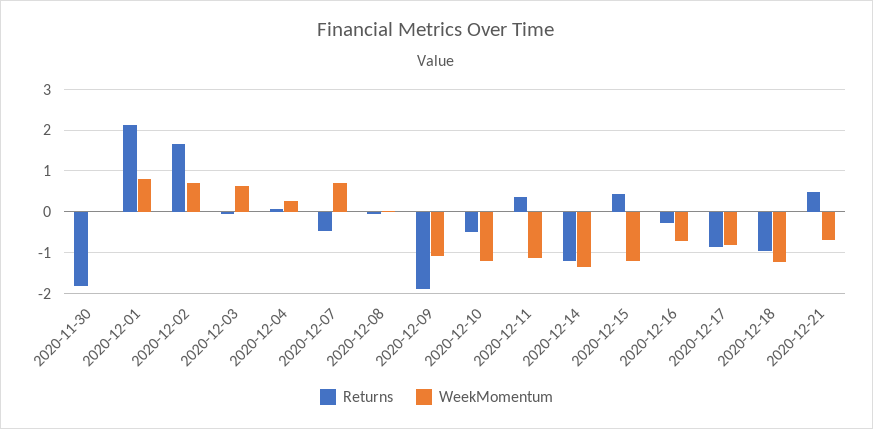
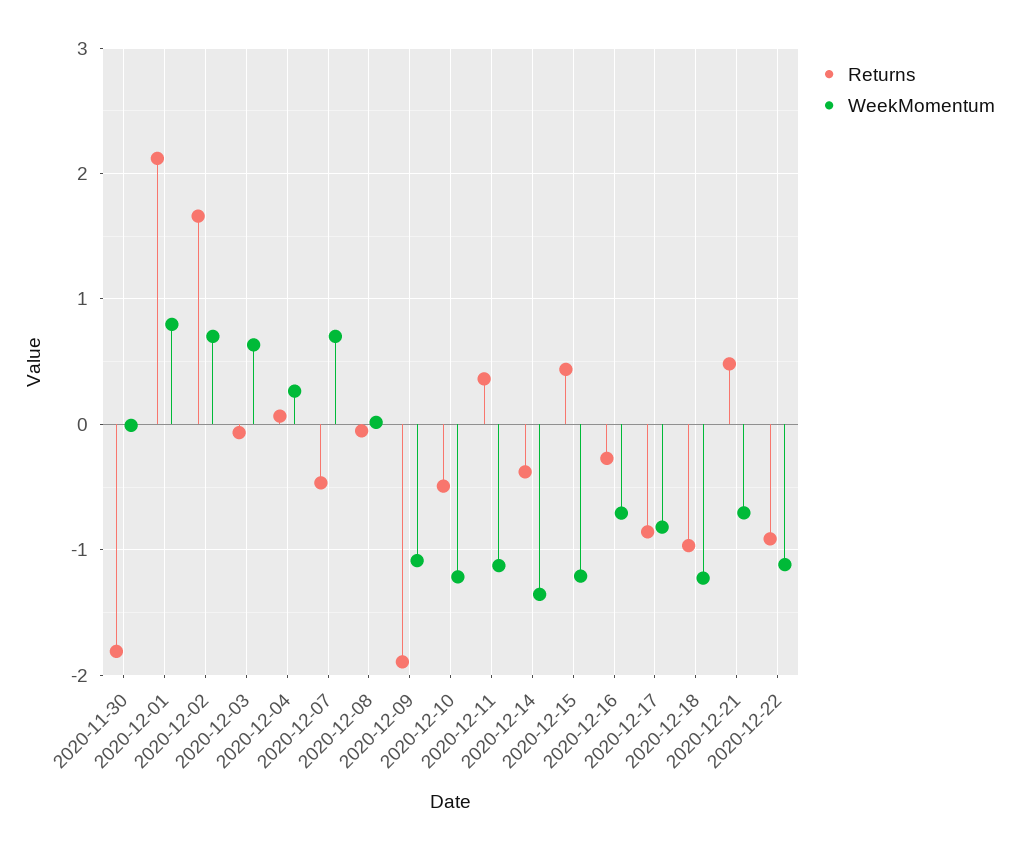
Returns, 2020-12-14: -1.2 -> -0.4
Returns, 2020-12-22: none -> -0.9
WeekMomentum, 2020-12-22: none -> -1.1

